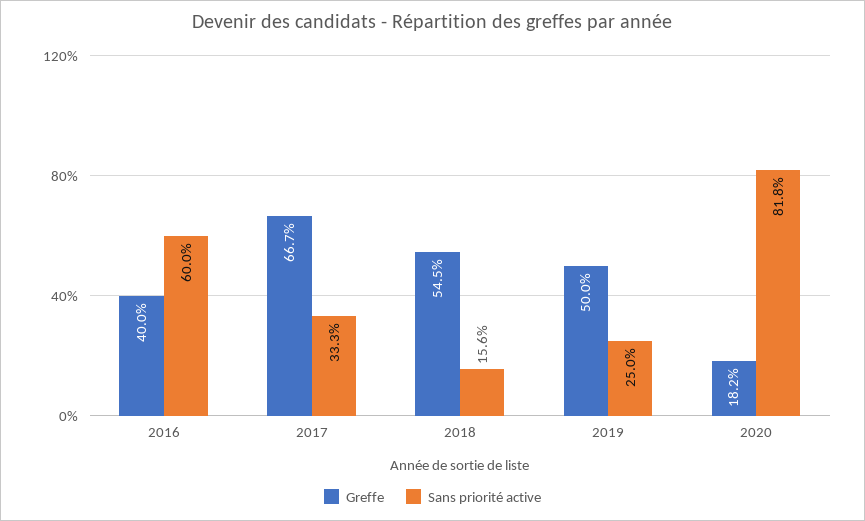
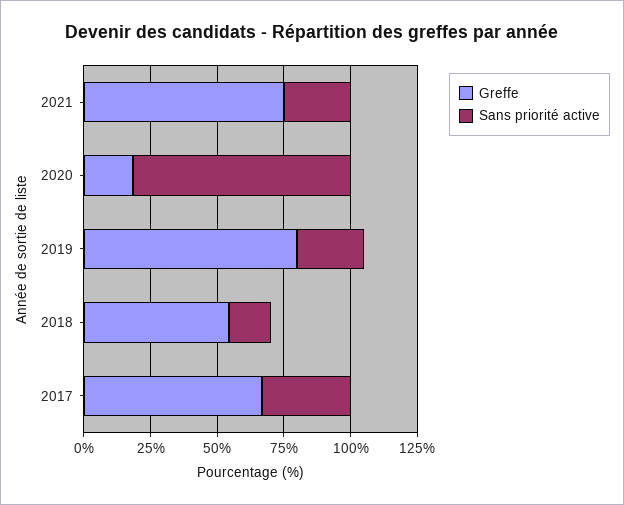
Greffe, 2016: 40 -> none
Sans priorité active, 2016: 60 -> none
Greffe, 2019: 50 -> 80
Greffe, 2021: none -> 75
Sans priorité active, 2021: none -> 25

